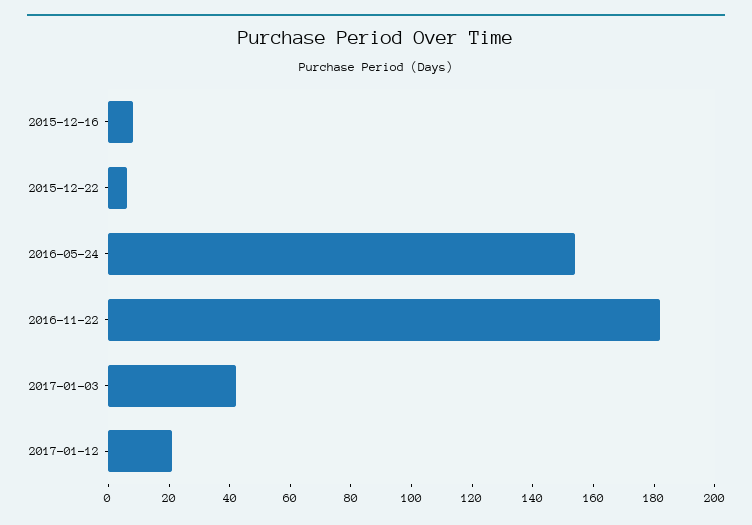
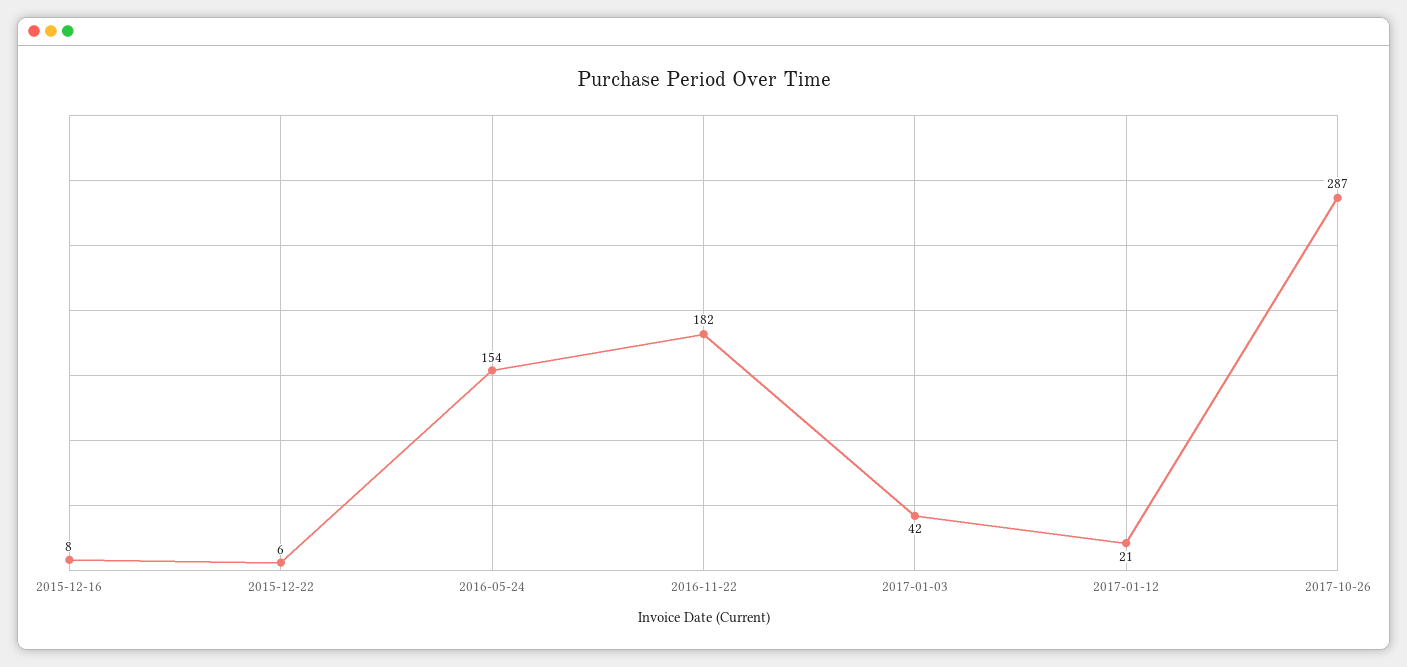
2017-10-26: none -> 287

